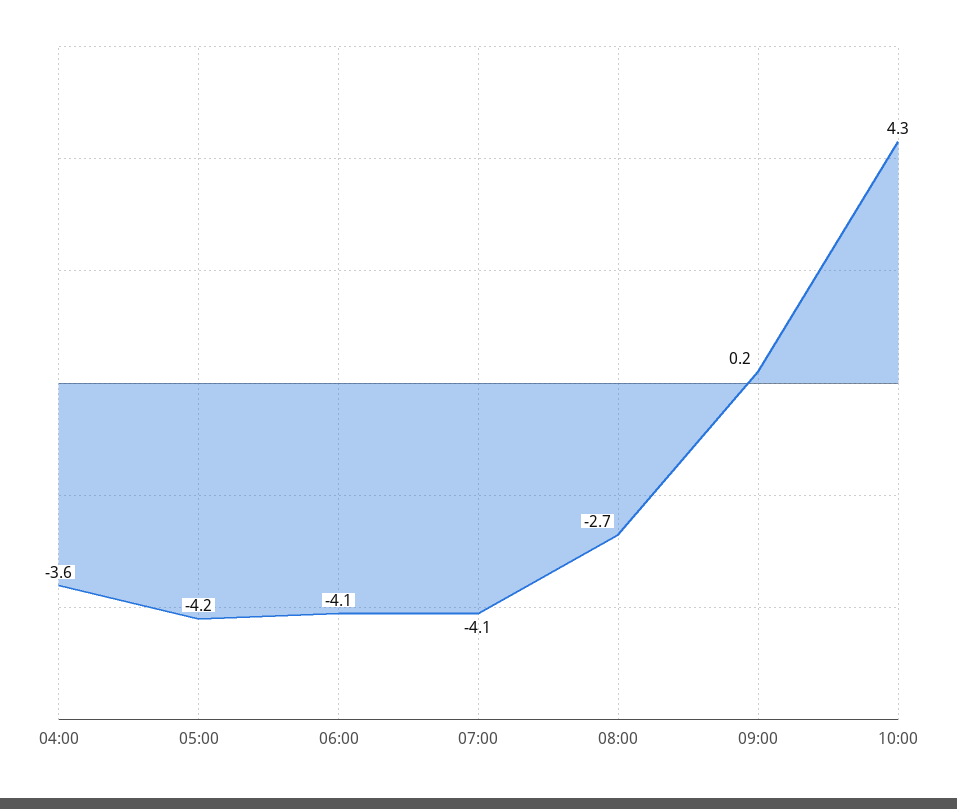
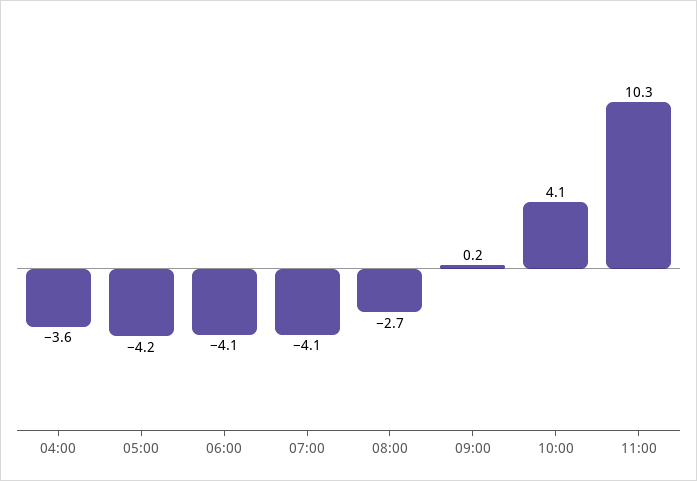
10:00: 4.3 -> 4.1
11:00: none -> 10.3

